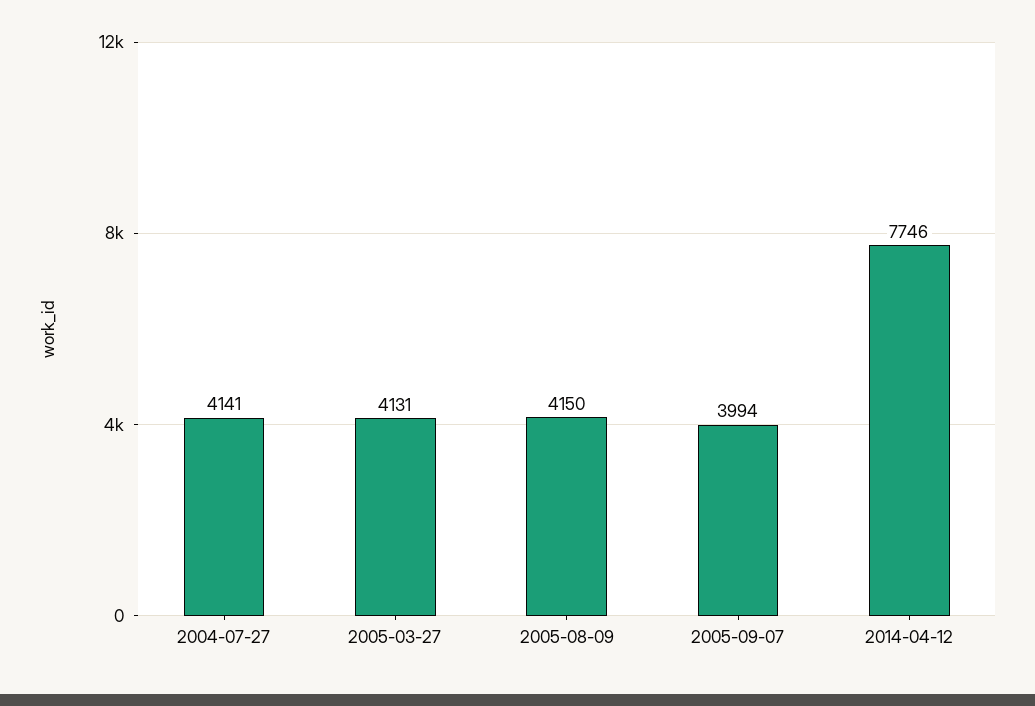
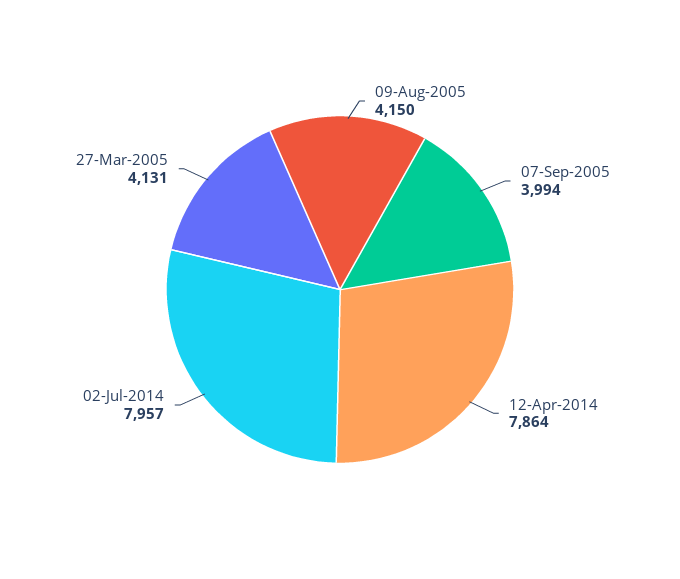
2004-07-27: 4141 -> none
2014-04-12: 7746 -> 7864
02-Jul-2014: none -> 7957

